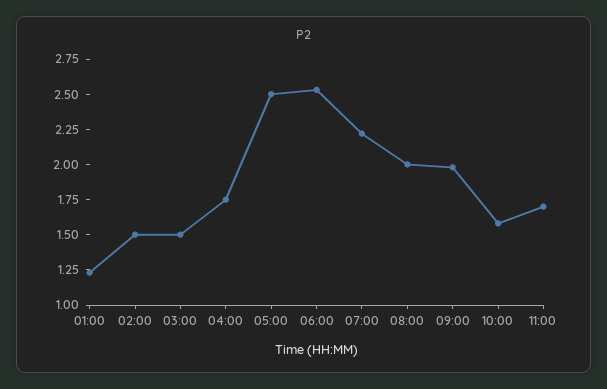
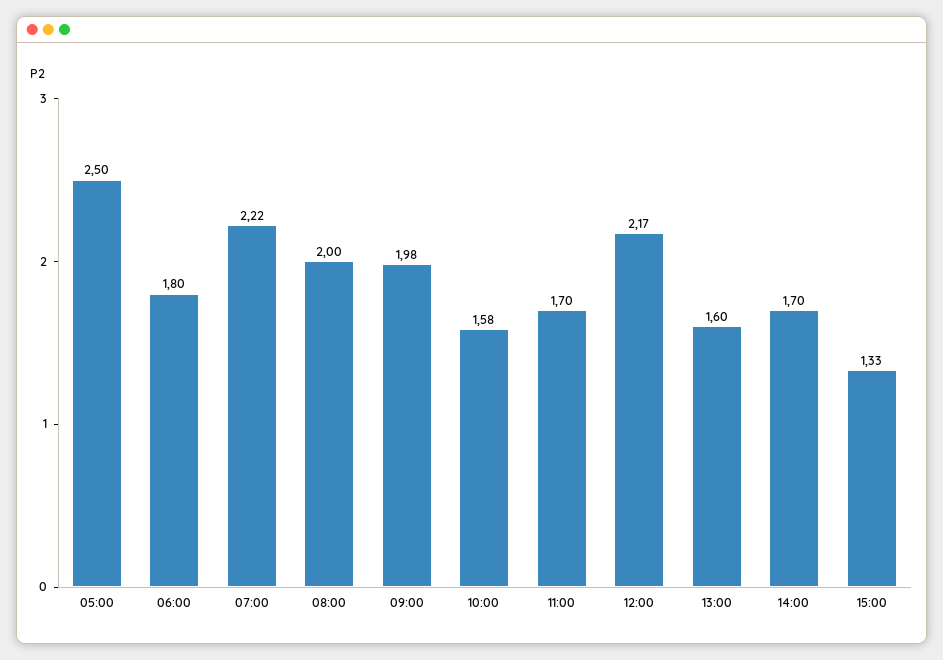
01:00: 1.25 -> none
02:00: 1.5 -> none
03:00: 1.5 -> none
04:00: 1.75 -> none
06:00: 2.5 -> 1.8
12:00: none -> 2.17
13:00: none -> 1.6
14:00: none -> 1.7
15:00: none -> 1.33

